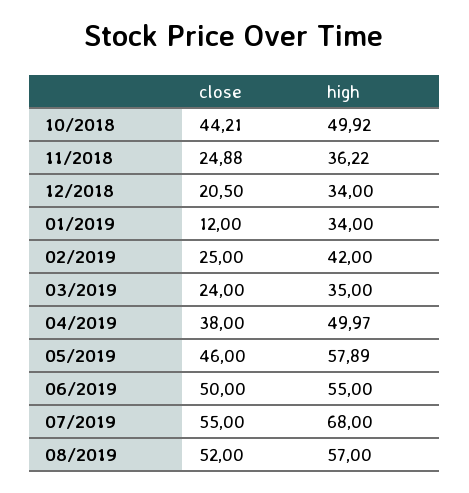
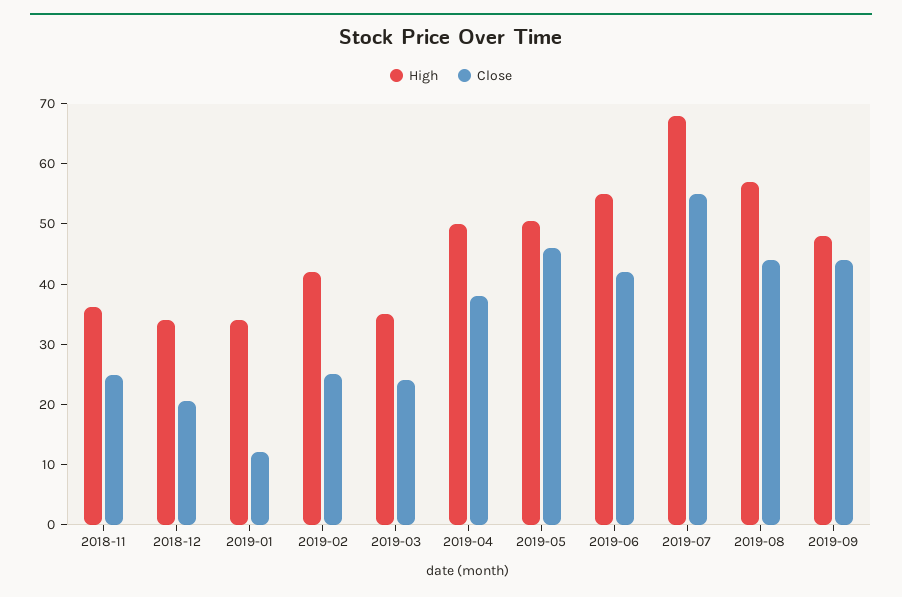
close, 10/2018: 44.21 -> none
high, 10/2018: 49.92 -> none
high, 05/2019: 57.89 -> 50
close, 06/2019: 50 -> 42
close, 08/2019: 52 -> 44
high, 2019-09: none -> 48
close, 2019-09: none -> 44

